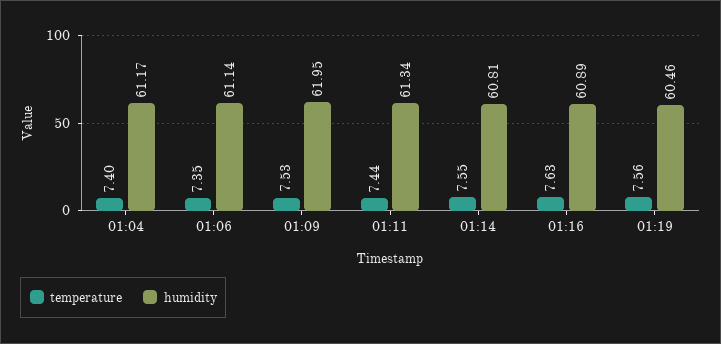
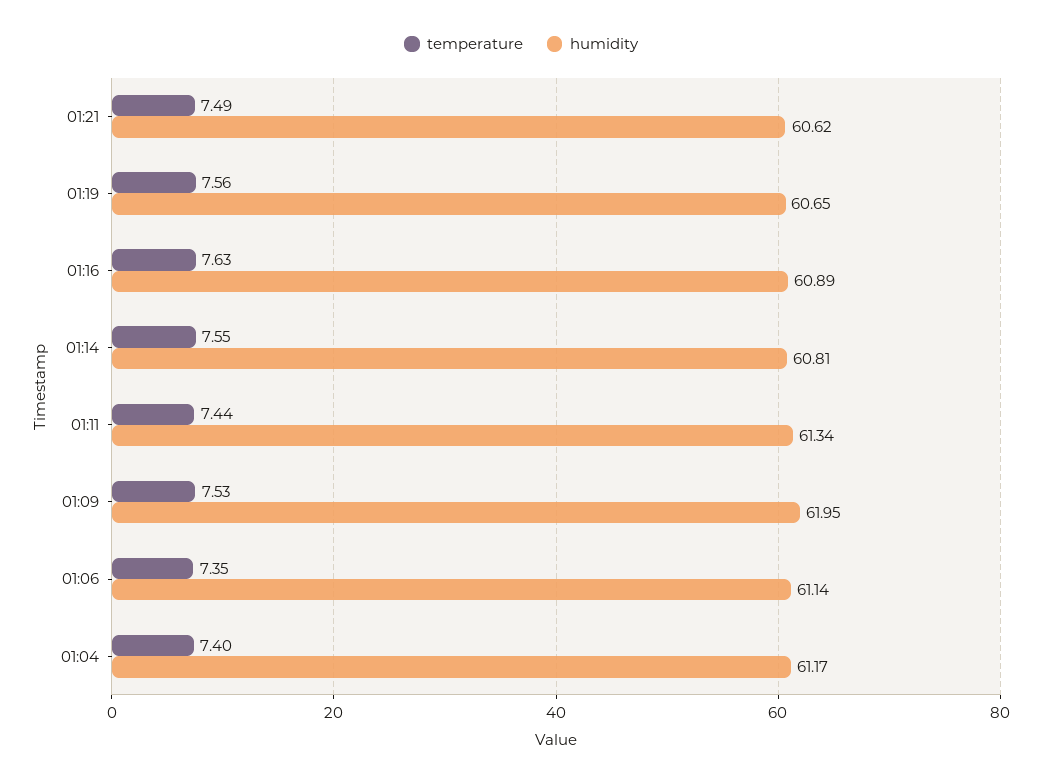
humidity, 01:19: 60.46 -> 60.65
temperature, 01:21: none -> 7.49
humidity, 01:21: none -> 60.62

